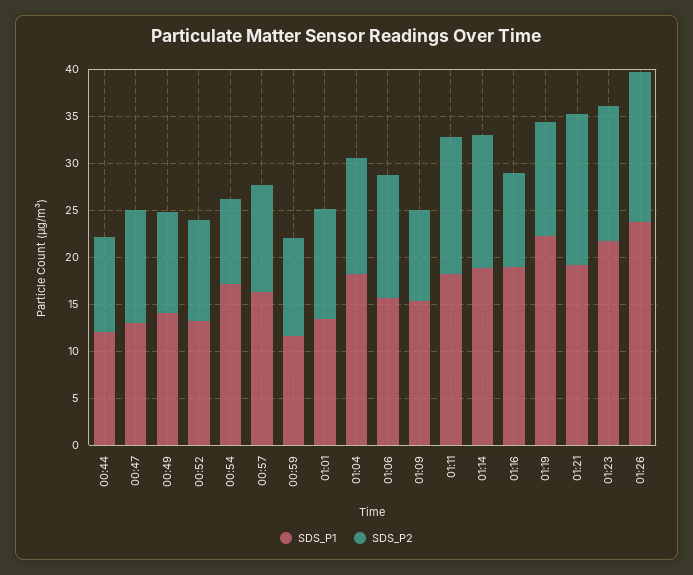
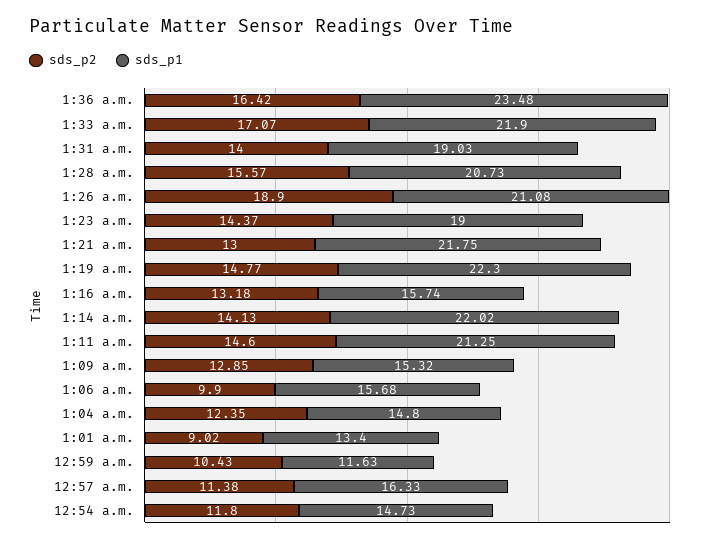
SDS_P1, 00:44: 12 -> none
SDS_P2, 00:44: 10 -> none
SDS_P1, 00:47: 13 -> none
SDS_P2, 00:47: 12 -> none
SDS_P1, 00:49: 14 -> none
SDS_P2, 00:49: 11 -> none
SDS_P1, 00:52: 13 -> none
SDS_P2, 00:52: 11 -> none
SDS_P1, 00:54: 17 -> 14.73
SDS_P2, 00:54: 9 -> 11.8
SDS_P2, 01:01: 12 -> 9.02
SDS_P1, 01:04: 18 -> 14.8
SDS_P2, 01:06: 13 -> 9.9
SDS_P2, 01:09: 10 -> 12.85
SDS_P1, 01:11: 18 -> 21.25
SDS_P1, 01:14: 19 -> 22.02
SDS_P1, 01:16: 19 -> 15.74
SDS_P2, 01:16: 10 -> 13.18
SDS_P2, 01:19: 12 -> 14.77
SDS_P1, 01:21: 19 -> 21.75
SDS_P2, 01:21: 16 -> 13
SDS_P1, 01:23: 22 -> 19
SDS_P1, 01:26: 24 -> 21.08
SDS_P2, 01:26: 16 -> 18.9
SDS_P2, 1:36 a.m.: none -> 16.42
SDS_P1, 1:36 a.m.: none -> 23.48
SDS_P2, 1:33 a.m.: none -> 17.07
SDS_P1, 1:33 a.m.: none -> 21.9
SDS_P2, 1:31 a.m.: none -> 14
SDS_P1, 1:31 a.m.: none -> 19.03
SDS_P2, 1:28 a.m.: none -> 15.57
SDS_P1, 1:28 a.m.: none -> 20.73

